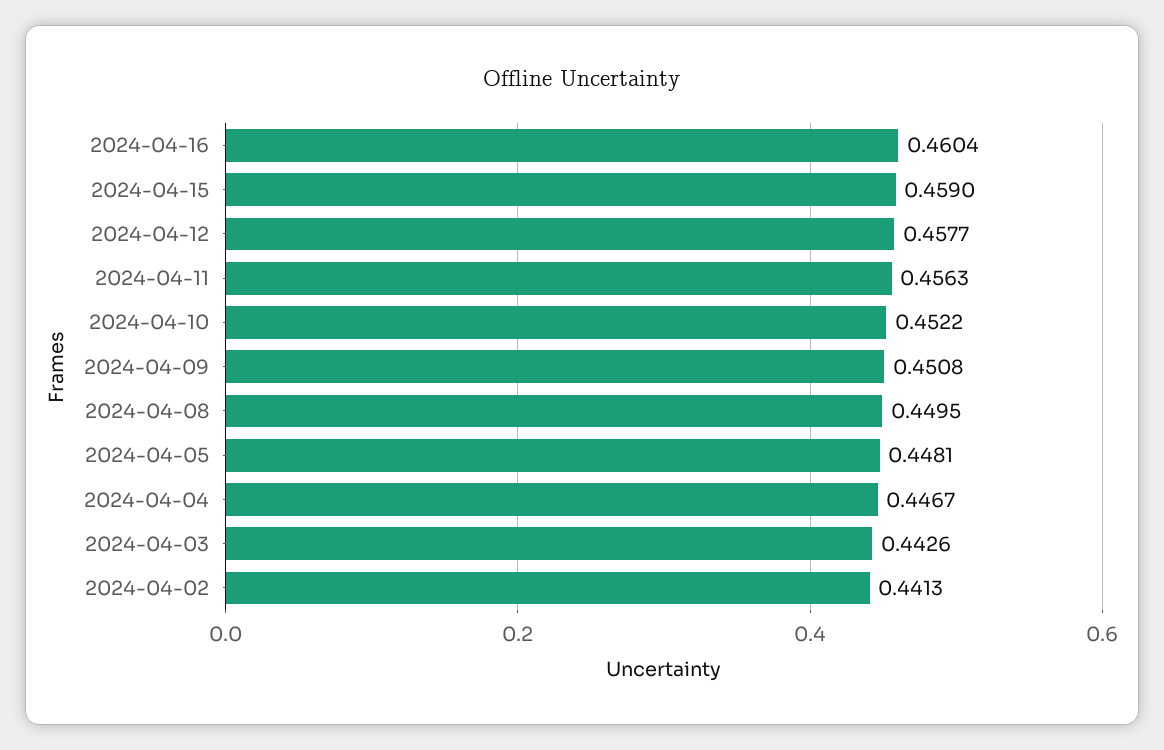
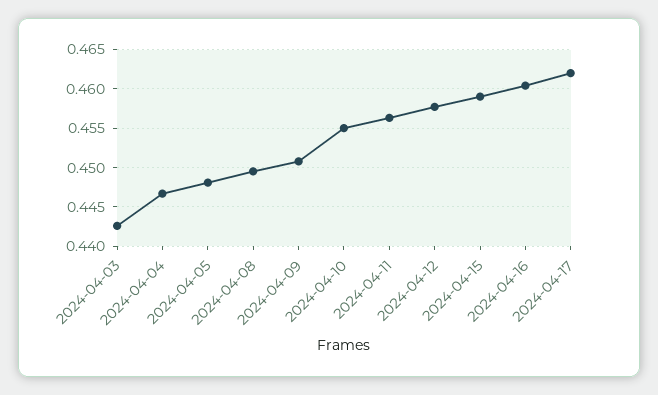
2024-04-10: 0.4522 -> 0.455
2024-04-02: 0.4413 -> none
2024-04-17: none -> 0.462

